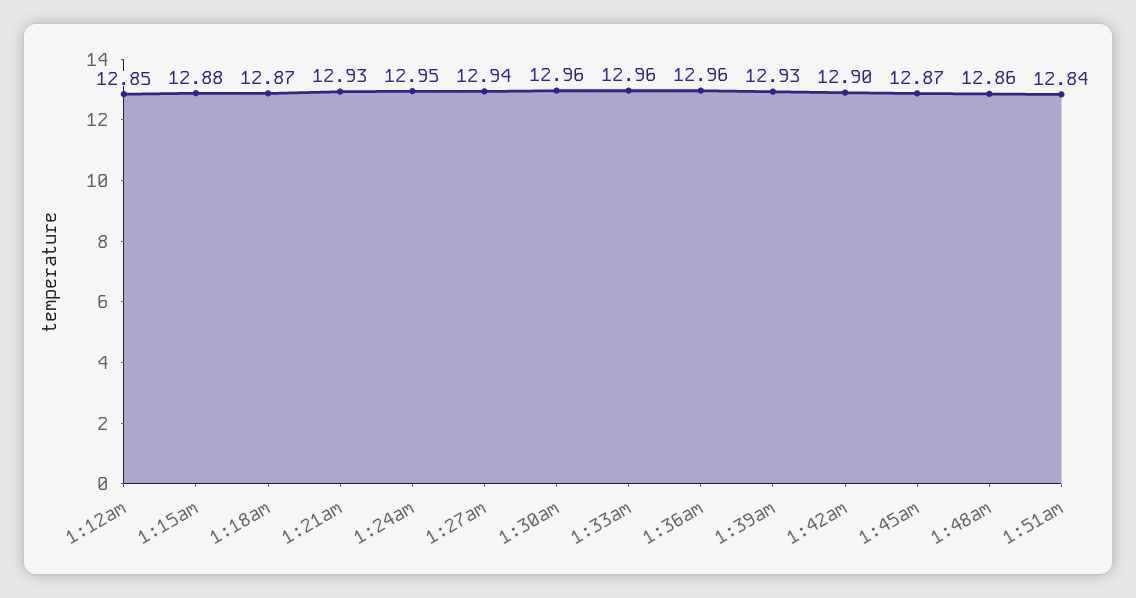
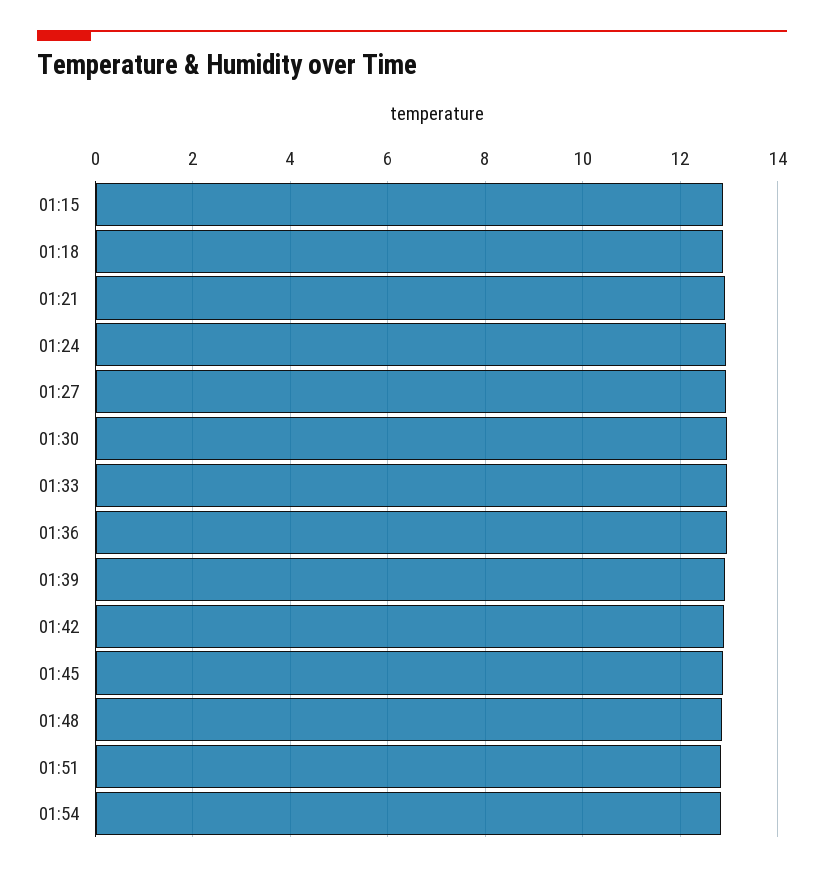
1:12am: 12.85 -> none
01:54: none -> 12.8

